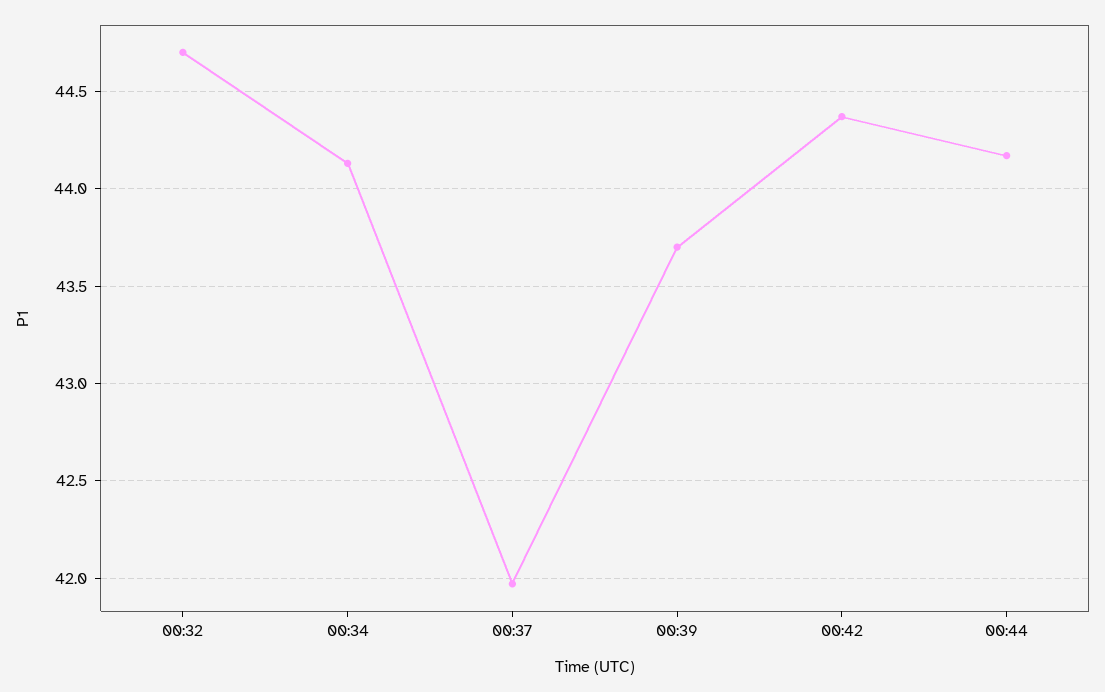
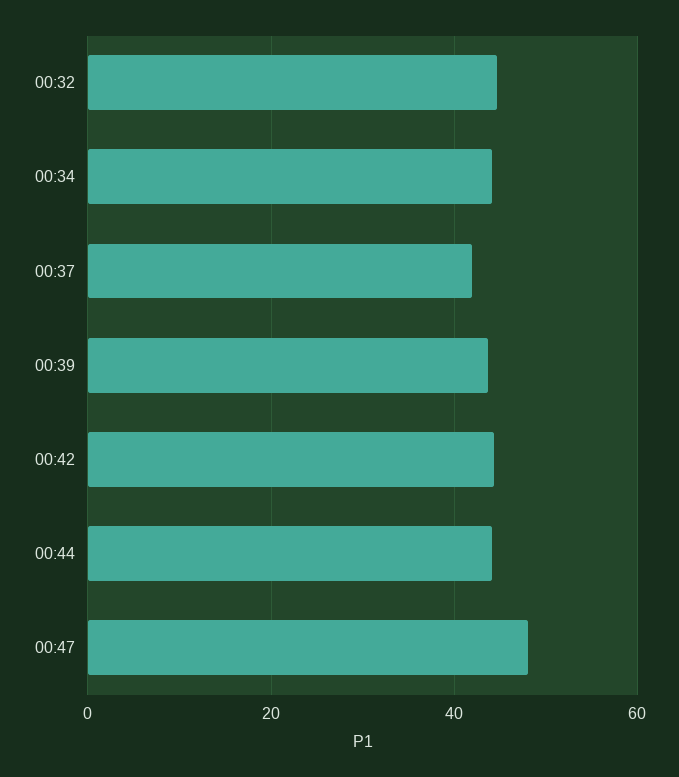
00:47: none -> 48

